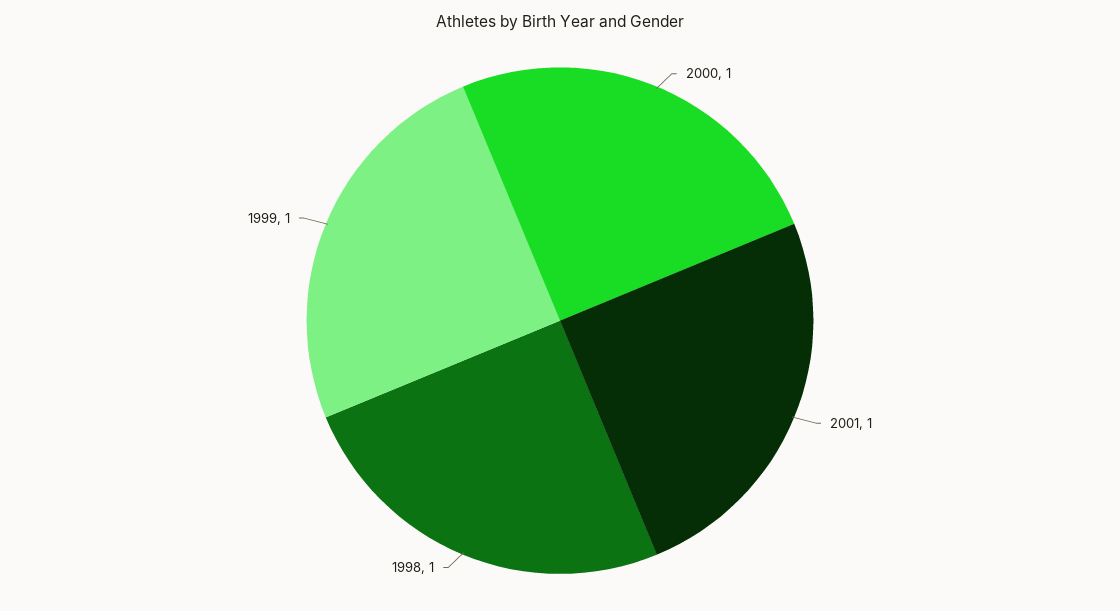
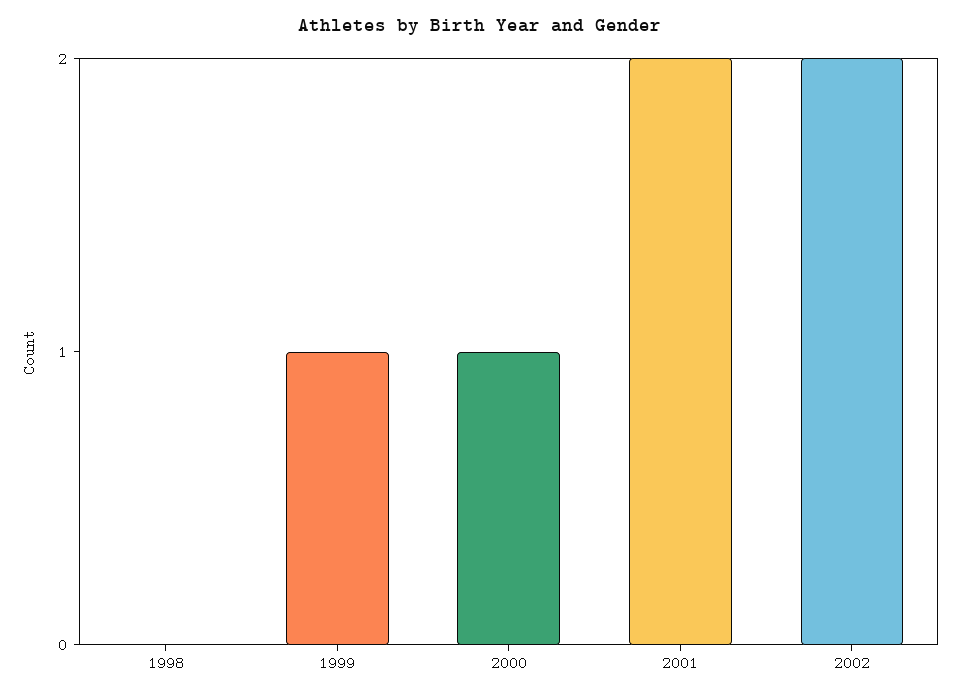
2001: 1 -> 2
1998: 1 -> 0
2002: none -> 2

